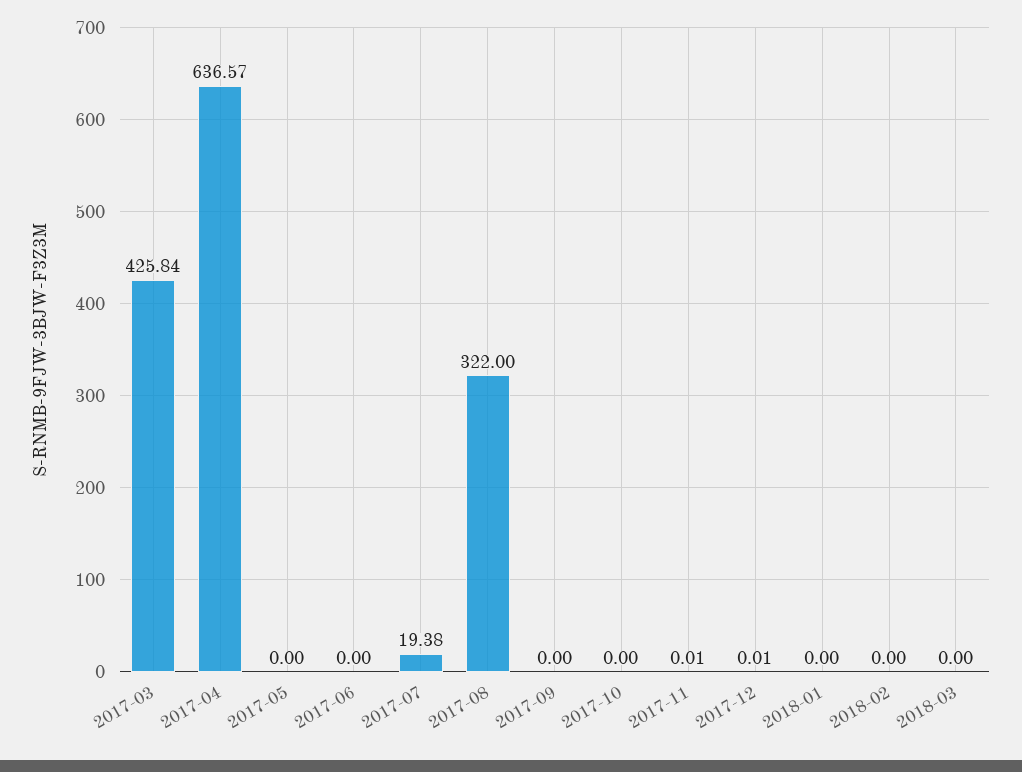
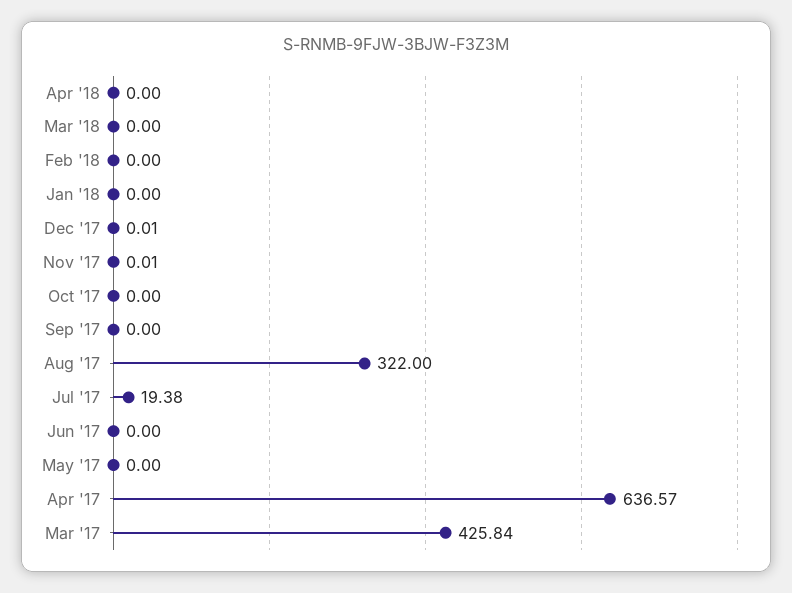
Apr '18: none -> 0

